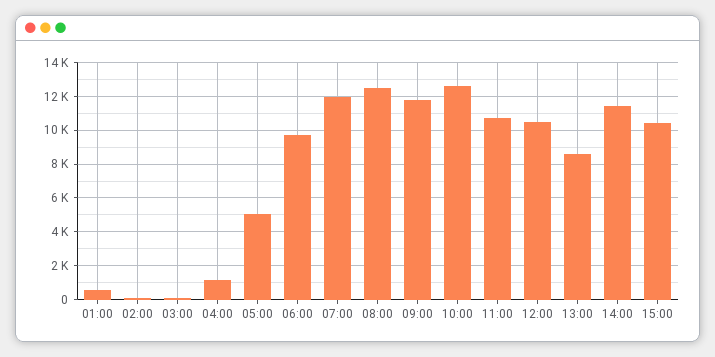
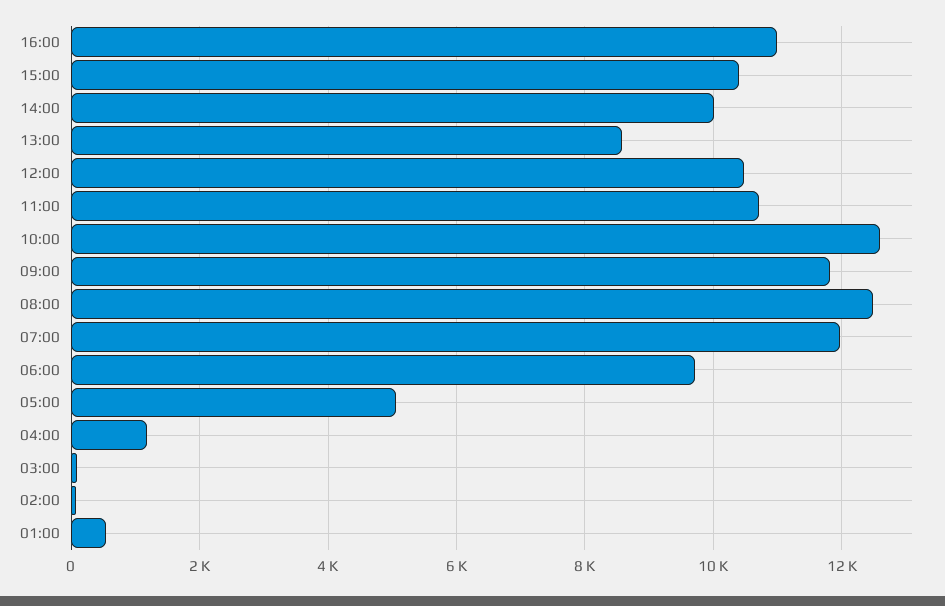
14:00: 11500 -> 10000
16:00: none -> 11000

